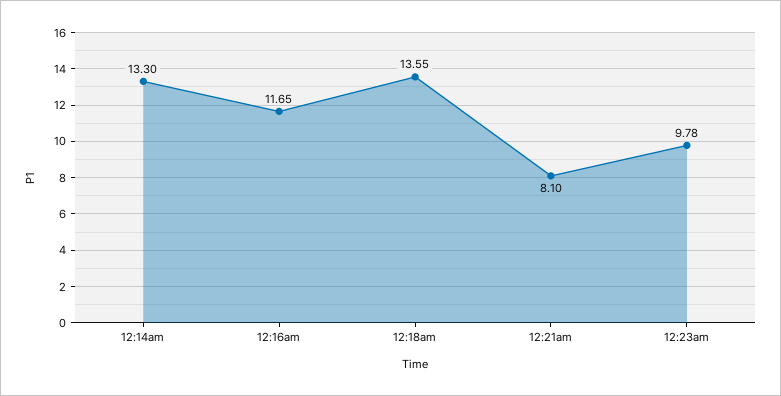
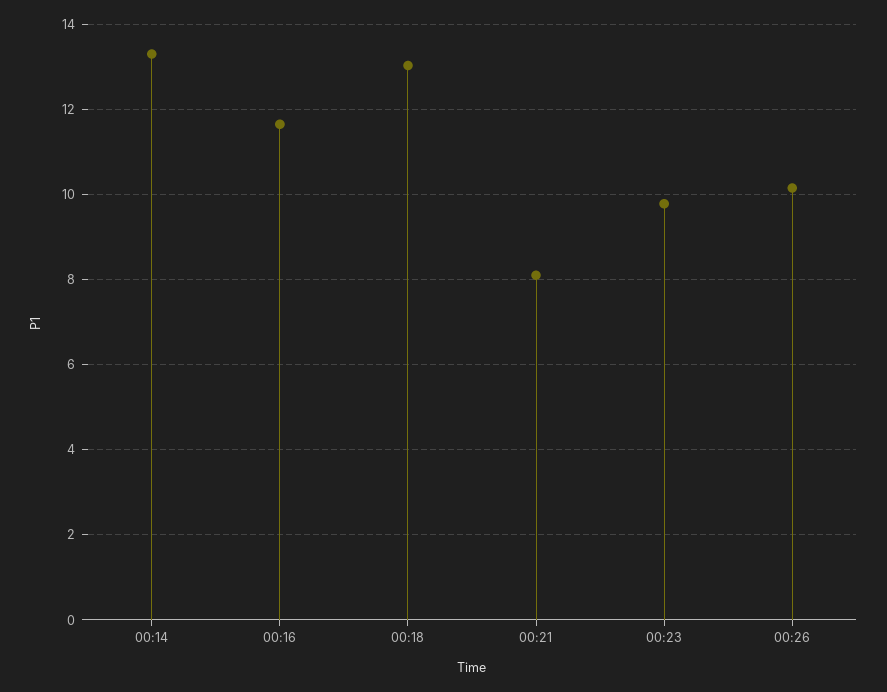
12:18am: 13.55 -> 13
00:26: none -> 10.2

